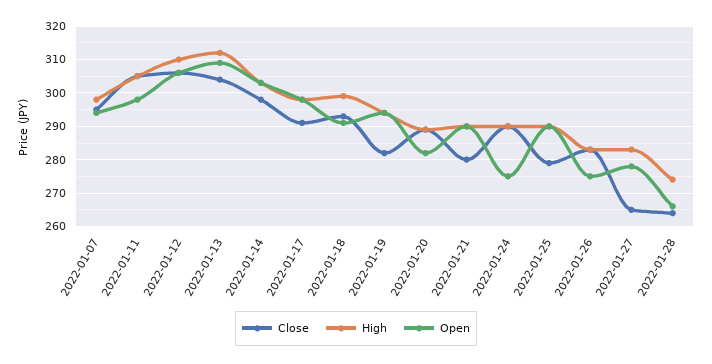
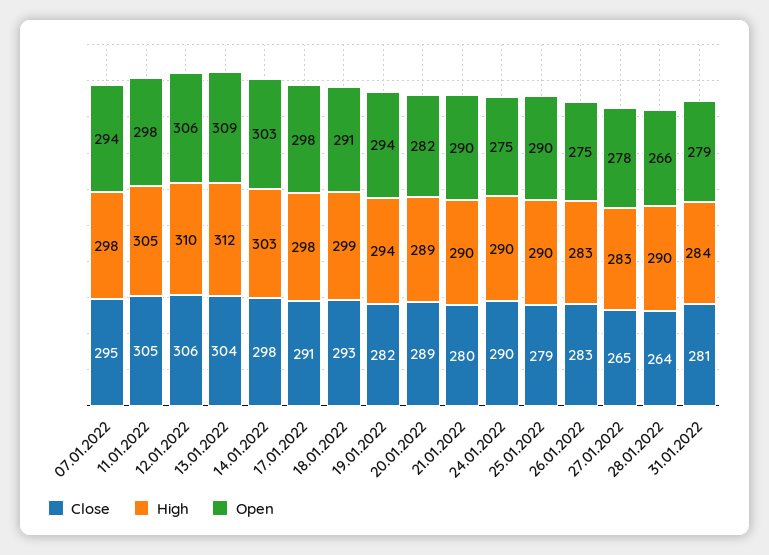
High, 2022-01-28: 275 -> 290
Close, 31.01.2022: none -> 281
High, 31.01.2022: none -> 284
Open, 31.01.2022: none -> 279

